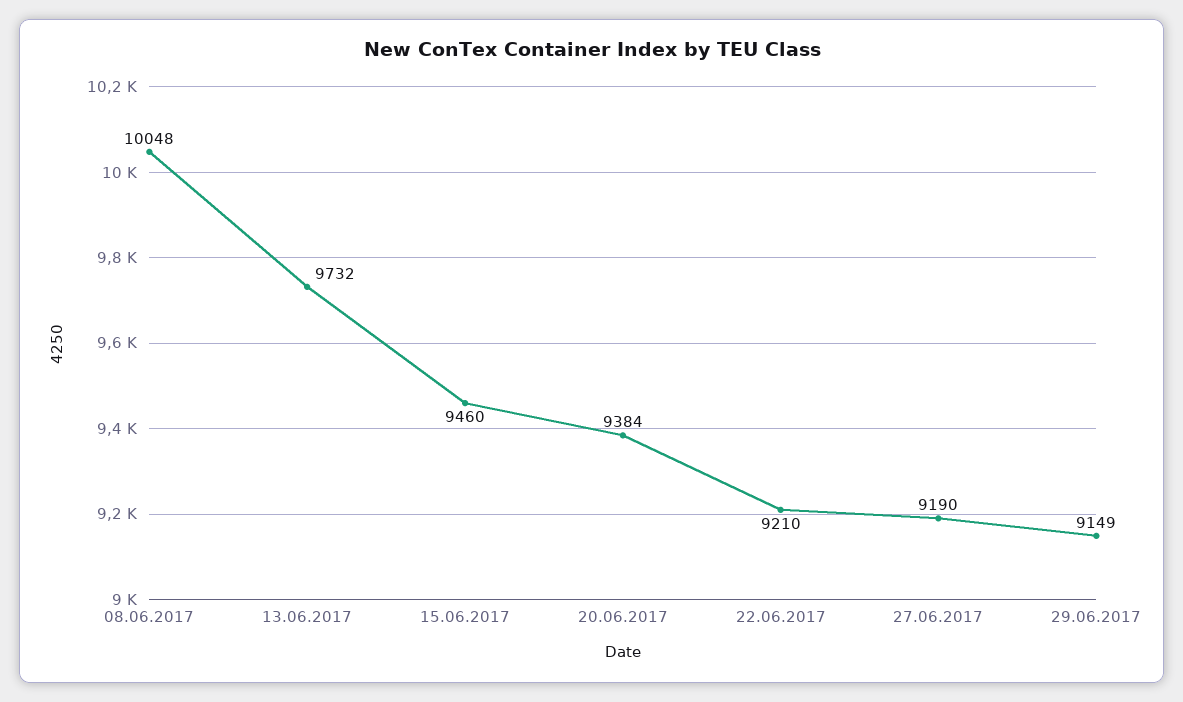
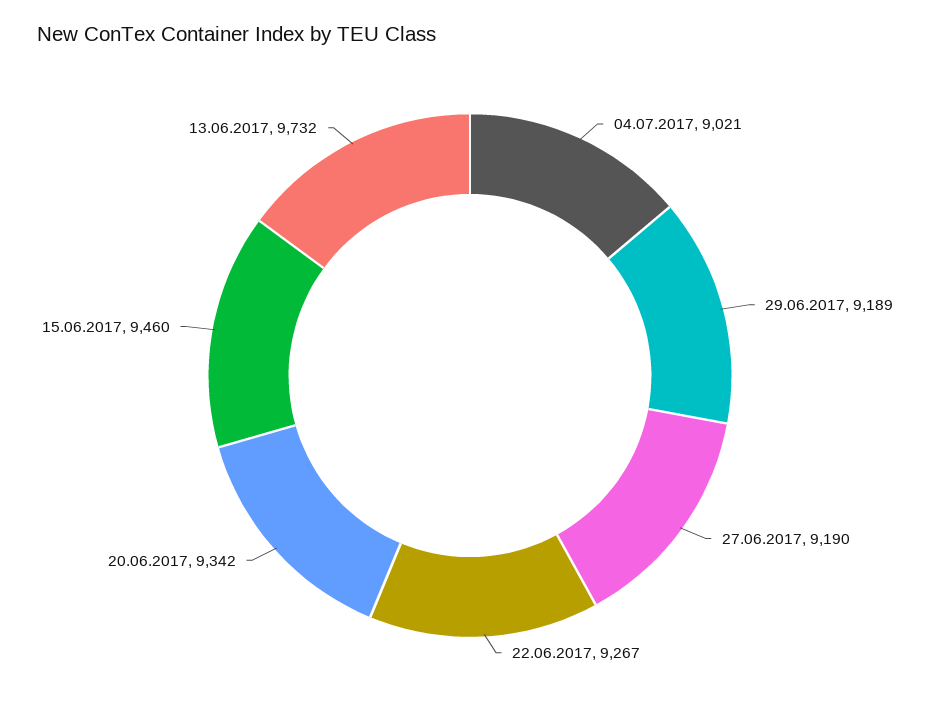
08.06.2017: 10048 -> none
20.06.2017: 9384 -> 9342
22.06.2017: 9210 -> 9267
29.06.2017: 9149 -> 9189
04.07.2017: none -> 9021

